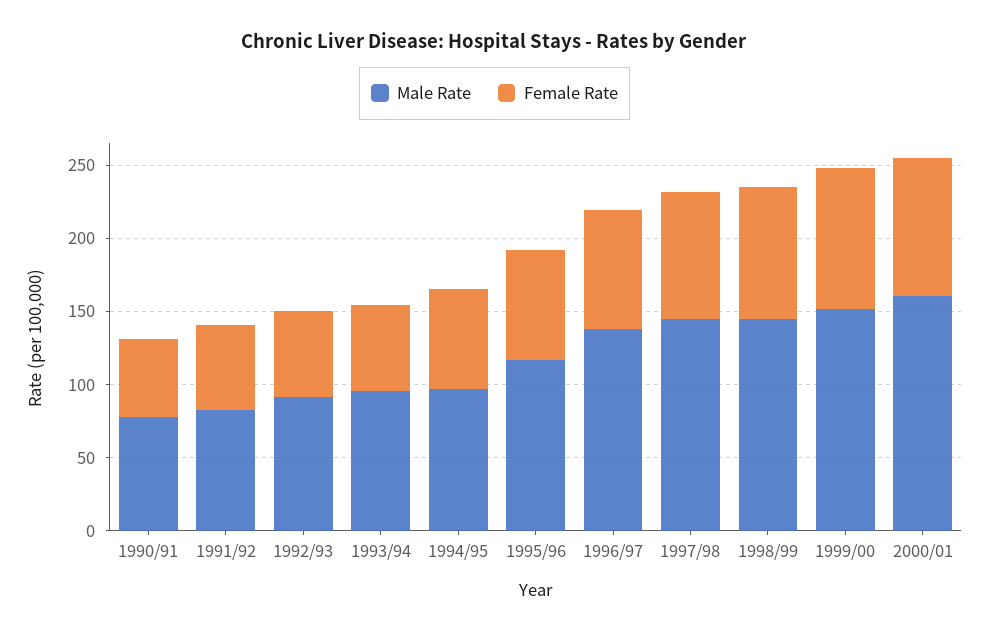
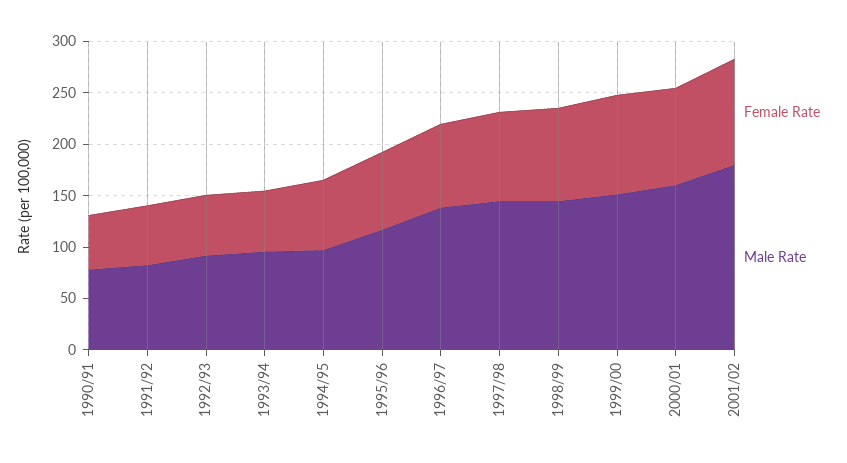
Female Rate, 2001/02: none -> 100
Male Rate, 2001/02: none -> 180

